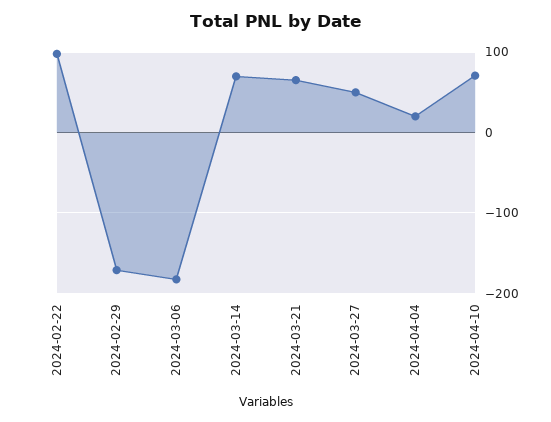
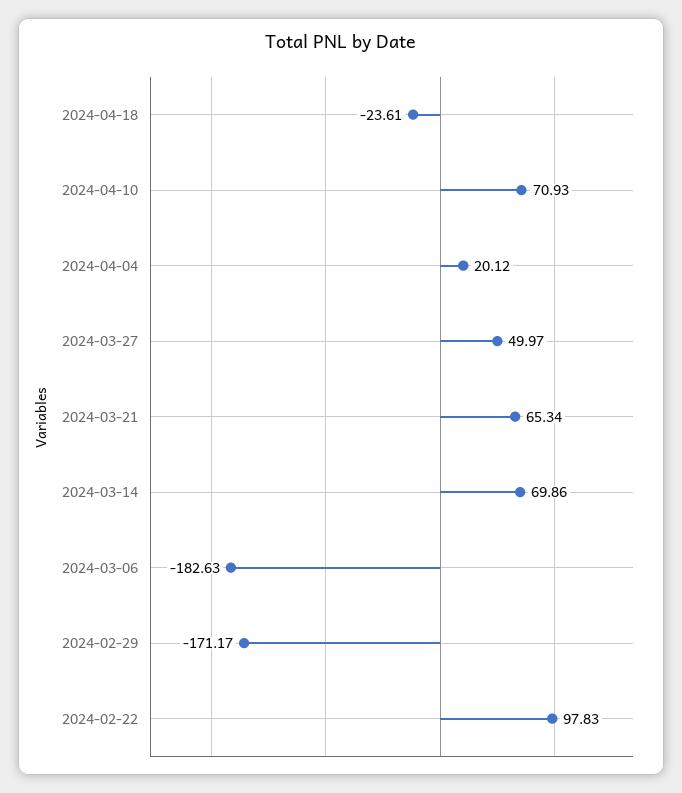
2024-04-18: none -> -23.61

